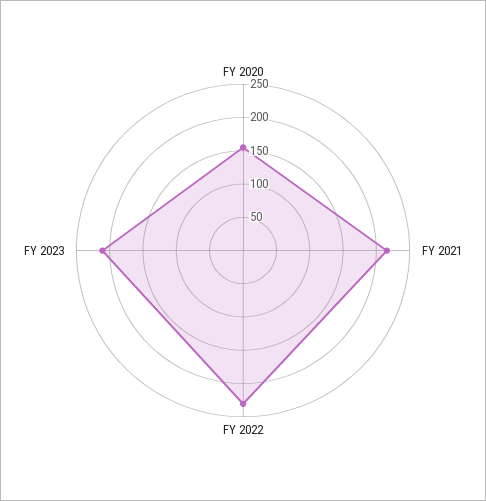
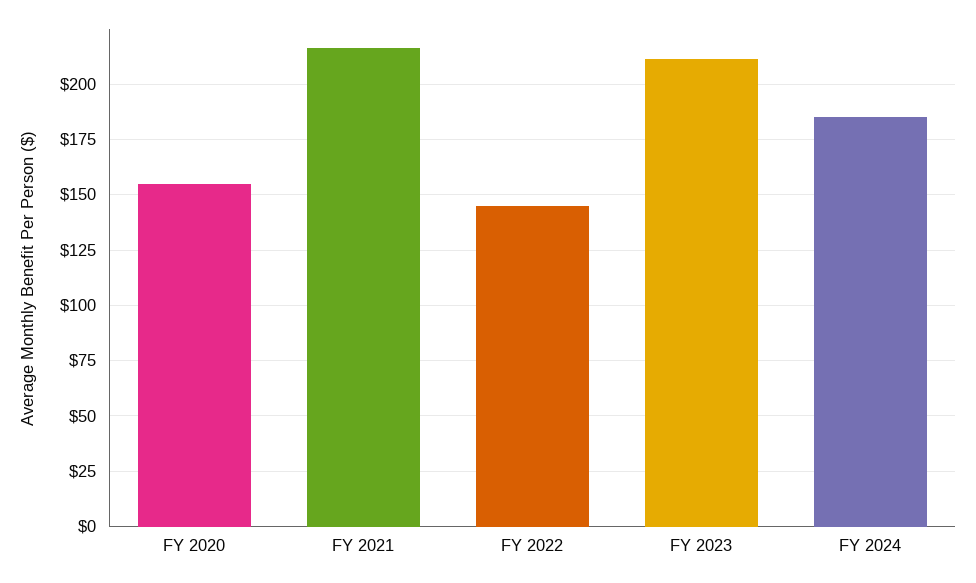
FY 2022: 225 -> 145
FY 2024: none -> 185

